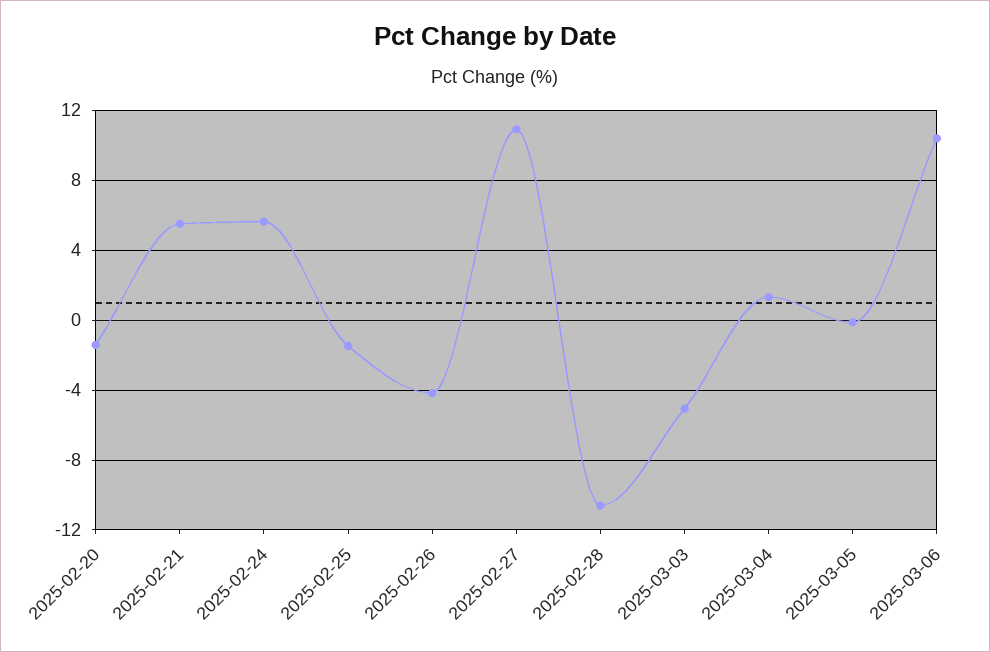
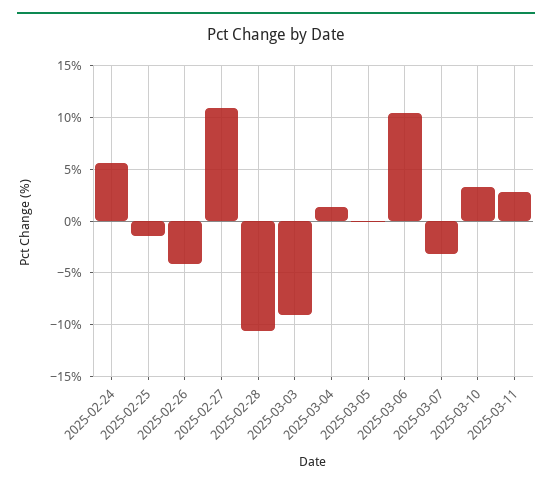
2025-02-20: -1.5 -> none
2025-02-21: 5.5 -> none
2025-03-03: -5 -> -9
2025-03-07: none -> -3
2025-03-10: none -> 3
2025-03-11: none -> 3

